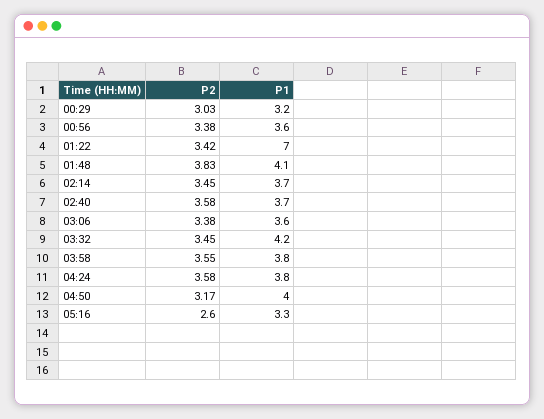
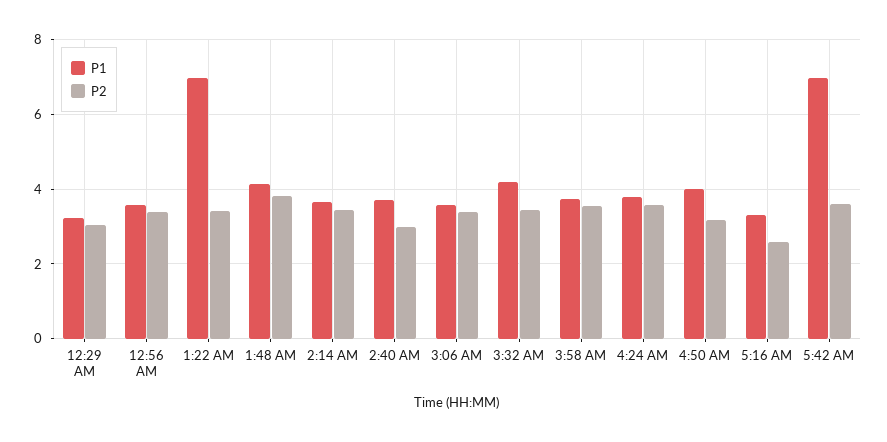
P2, 02:40: 3.58 -> 3
P1, 5:42 AM: none -> 7
P2, 5:42 AM: none -> 3.6

